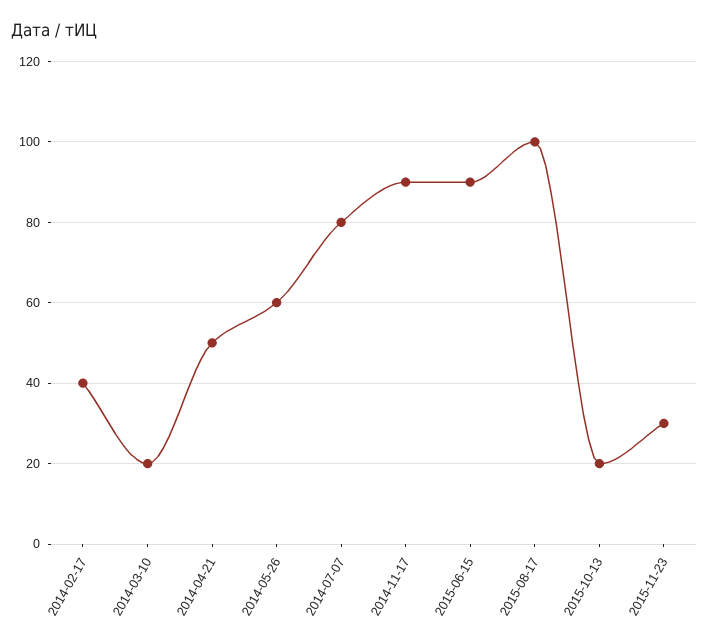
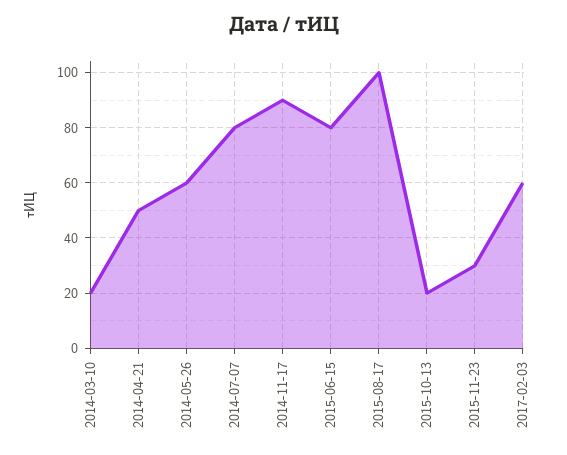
2014-02-17: 40 -> none
2015-06-15: 90 -> 80
2017-02-03: none -> 60

